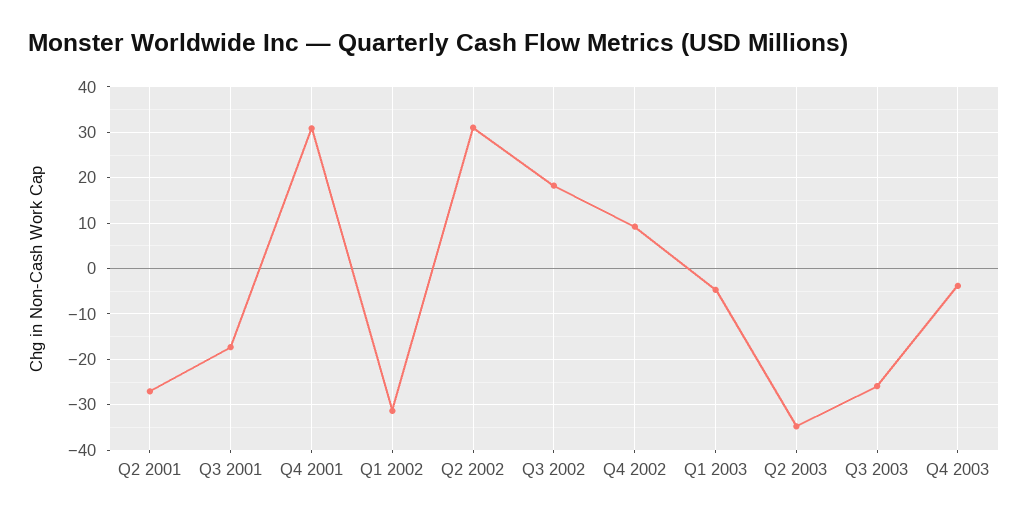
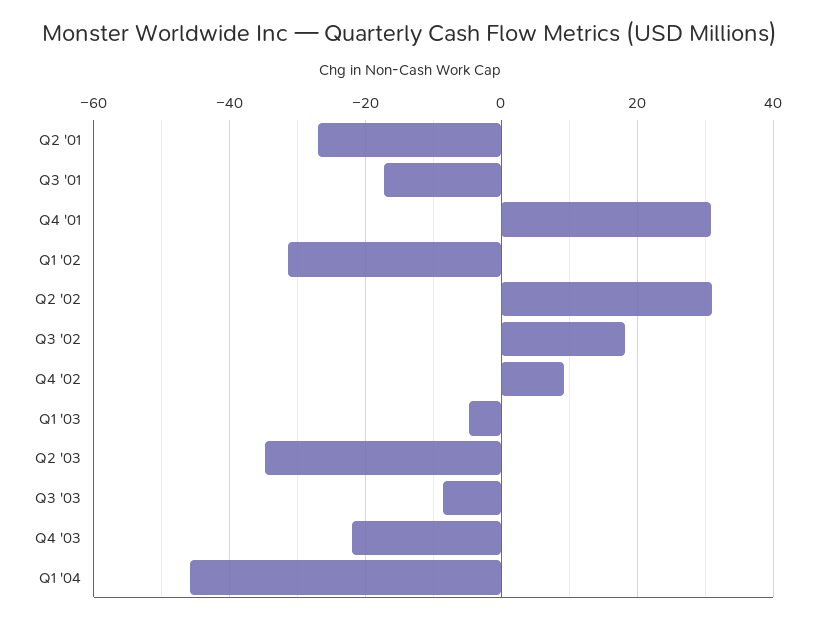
Q3 2003: -26 -> -8
Q4 2003: -4 -> -22
Q1 '04: none -> -46

